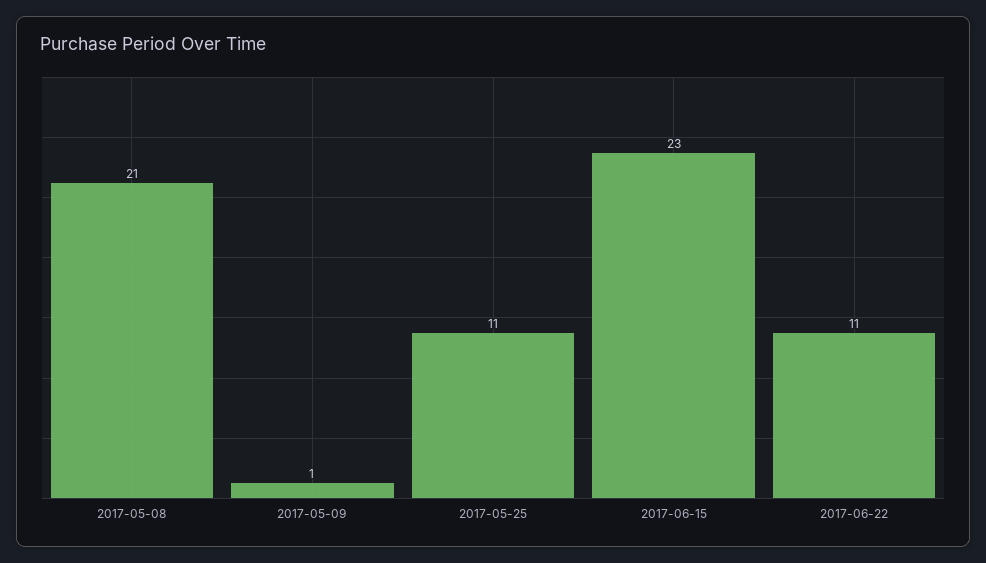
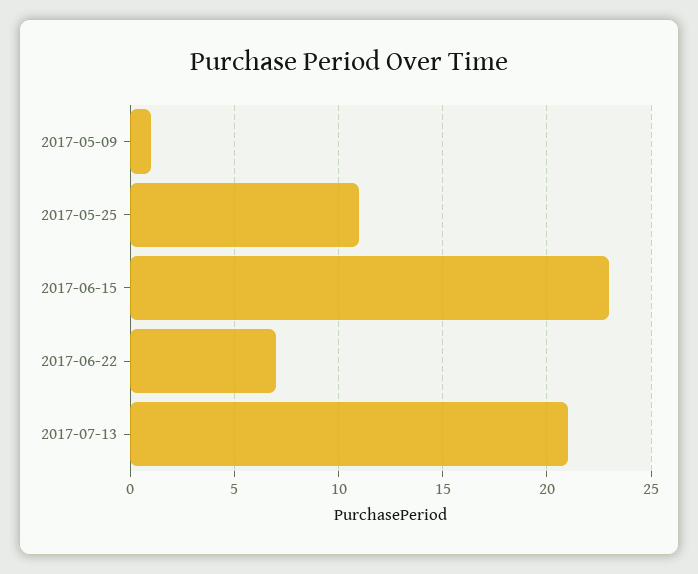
2017-05-08: 21 -> none
2017-06-22: 11 -> 7
2017-07-13: none -> 21

